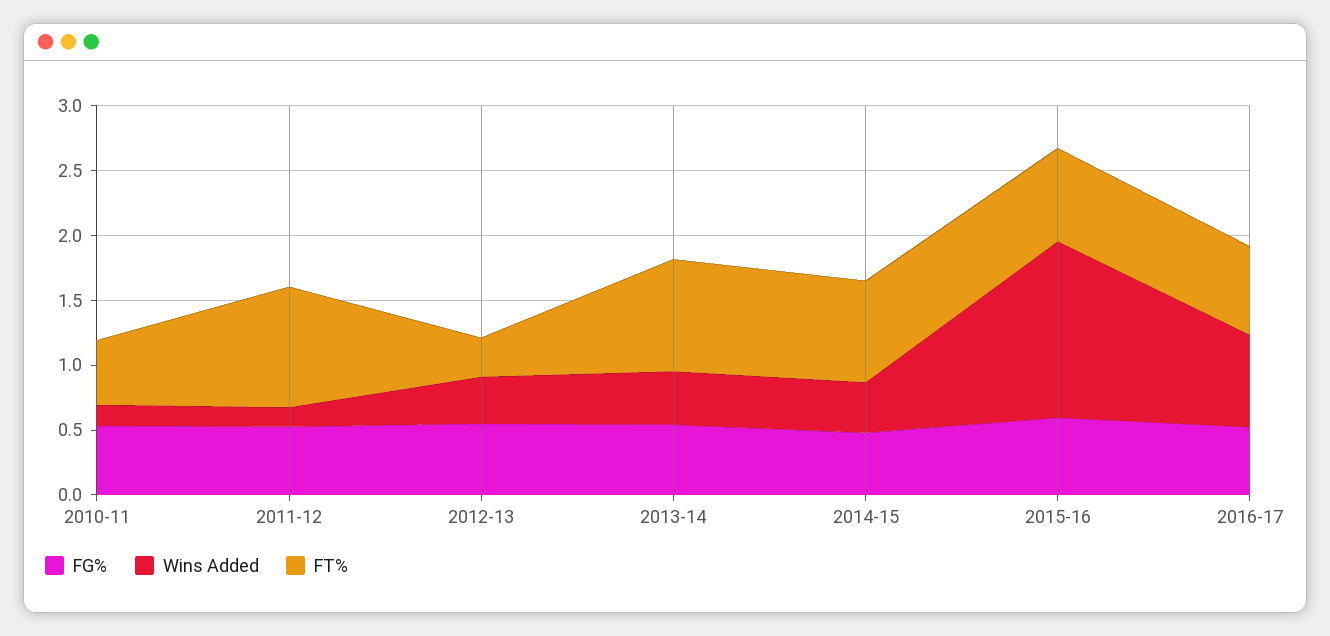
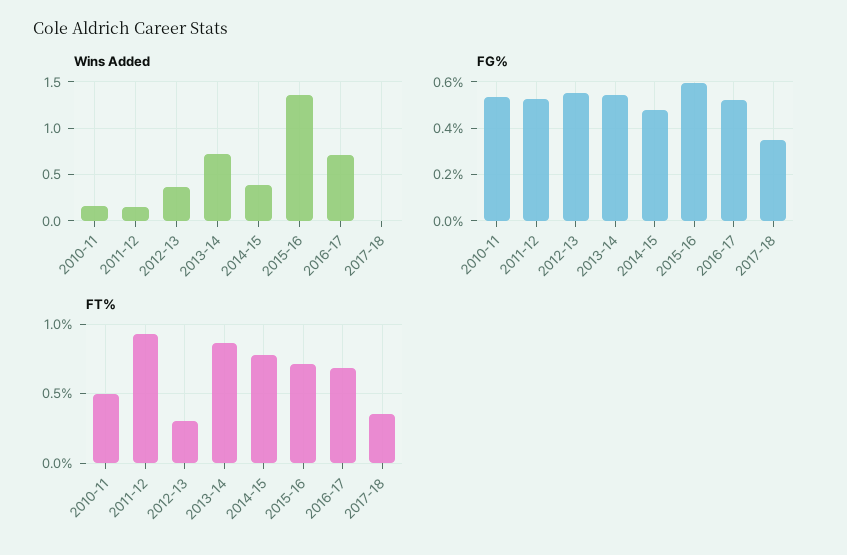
Wins Added, 2013-14: 0.4 -> 0.7
Wins Added, 2017-18: none -> 0
FG%, 2017-18: none -> 0.35
FT%, 2017-18: none -> 0.35

